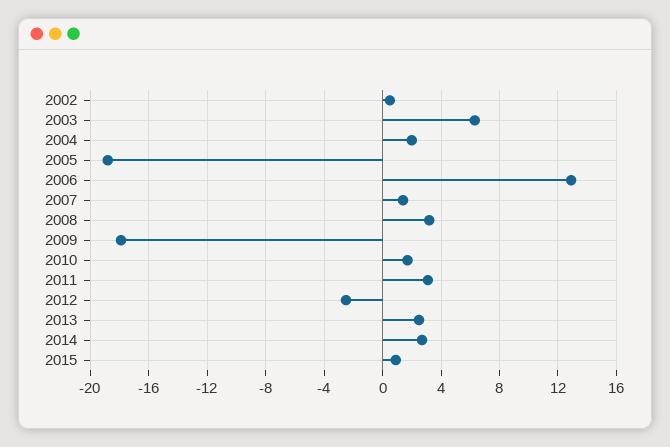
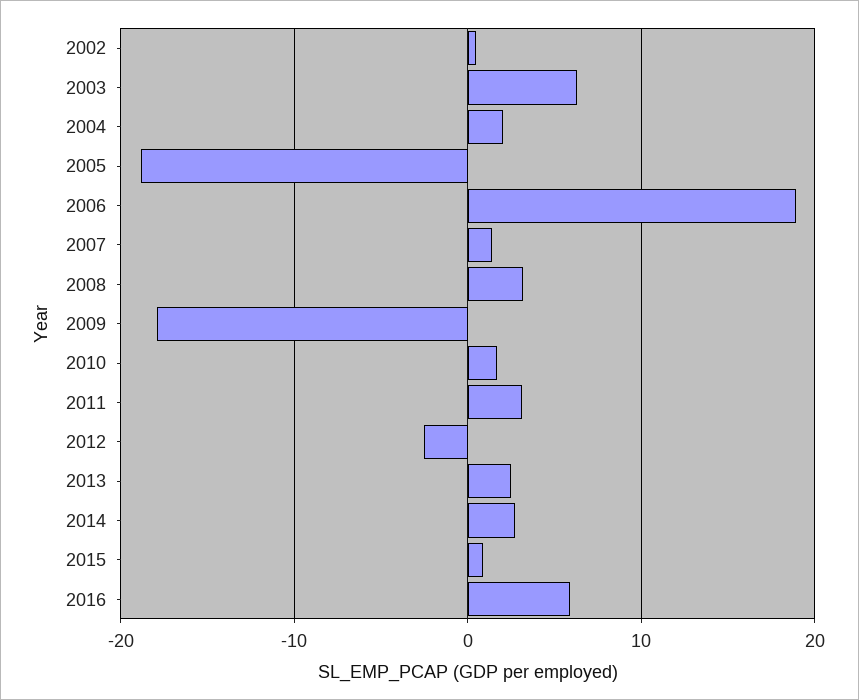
2006: 13 -> 19
2016: none -> 6

